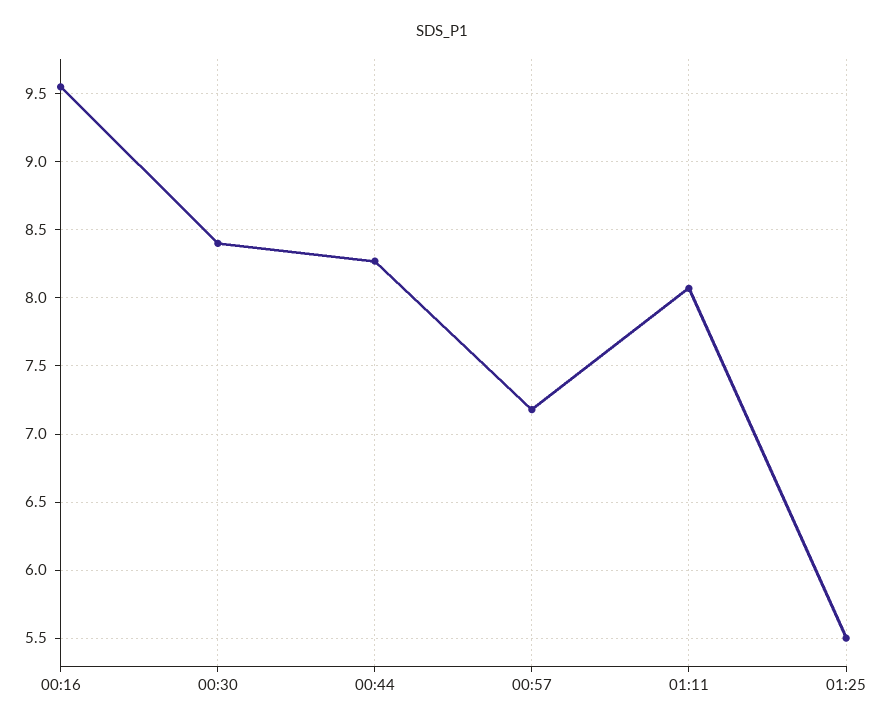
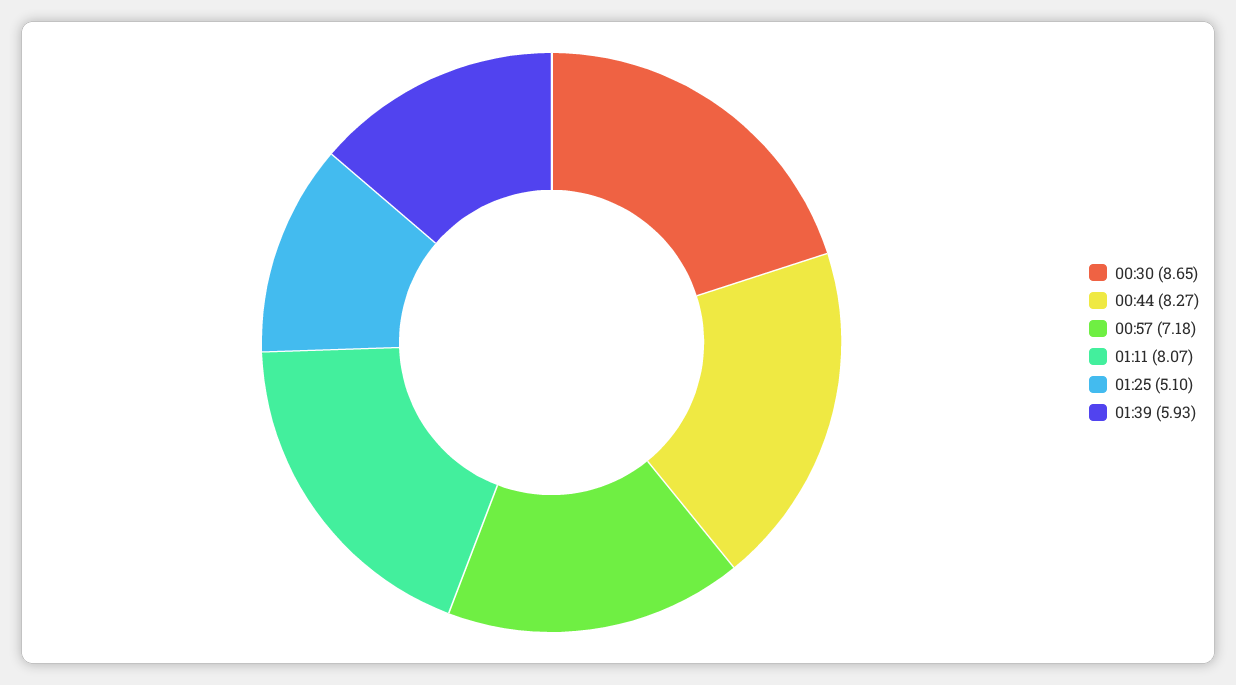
00:16: 9.55 -> none
00:30: 8.4 -> 8.65
01:25: 5.5 -> 5.1
01:39: none -> 5.93

